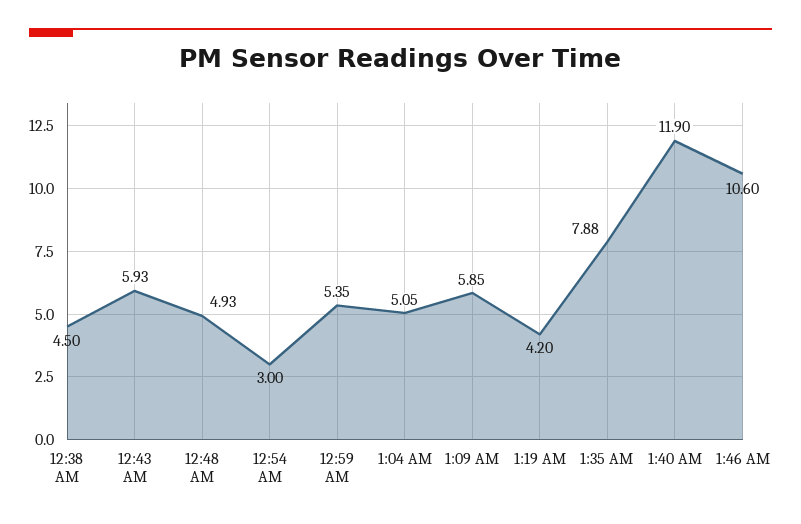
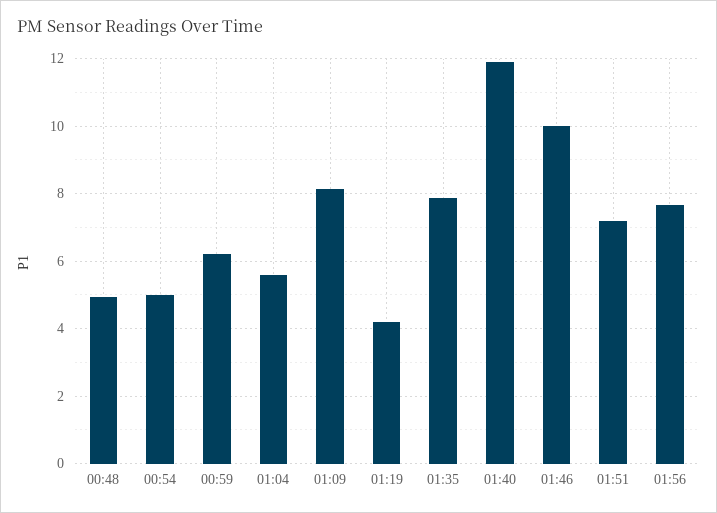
12:38 AM: 4.5 -> none
12:43 AM: 5.93 -> none
12:54 AM: 3 -> 5
12:59 AM: 5.35 -> 6.2
1:04 AM: 5.05 -> 5.6
1:09 AM: 5.85 -> 8.2
1:46 AM: 10.6 -> 10
01:51: none -> 7.2
01:56: none -> 7.6

